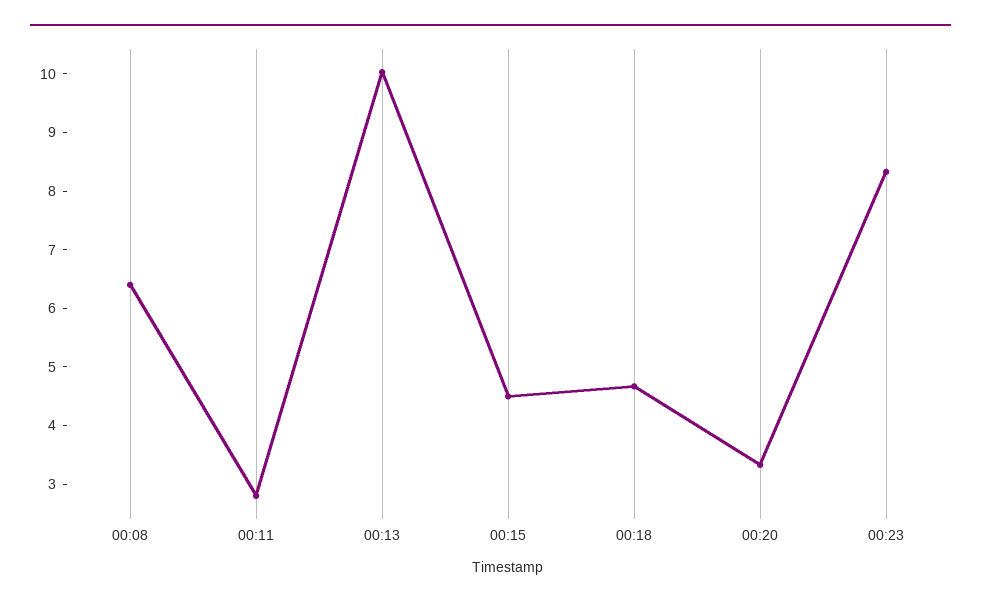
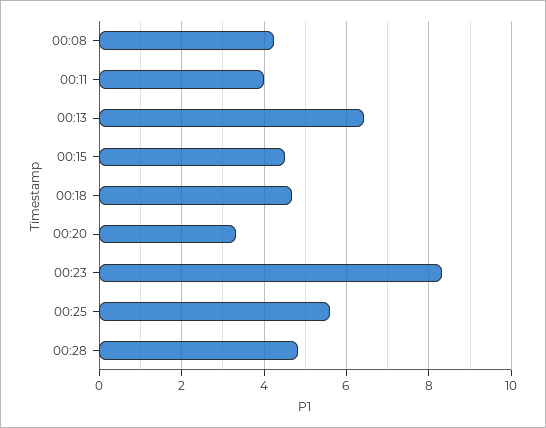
00:08: 6.4 -> 4.2
00:11: 2.8 -> 4
00:13: 10 -> 6.4
00:25: none -> 5.6
00:28: none -> 4.8

